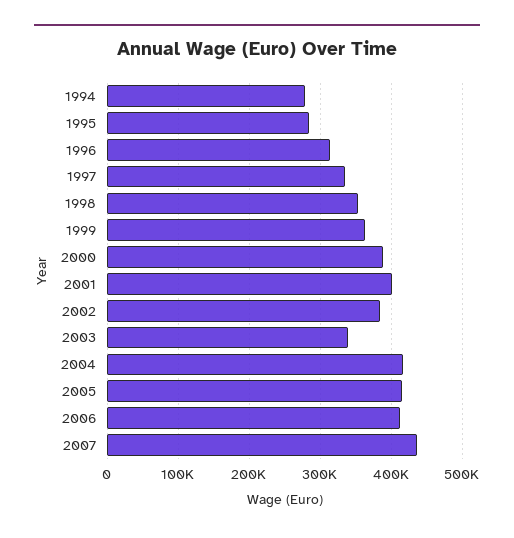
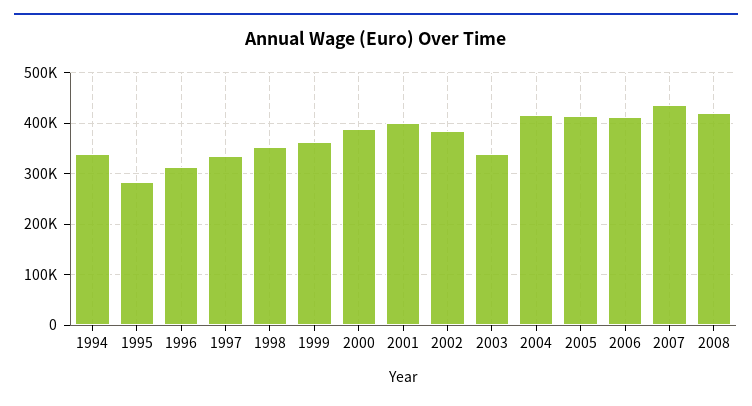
1994: 280000 -> 340000
2008: none -> 420000

